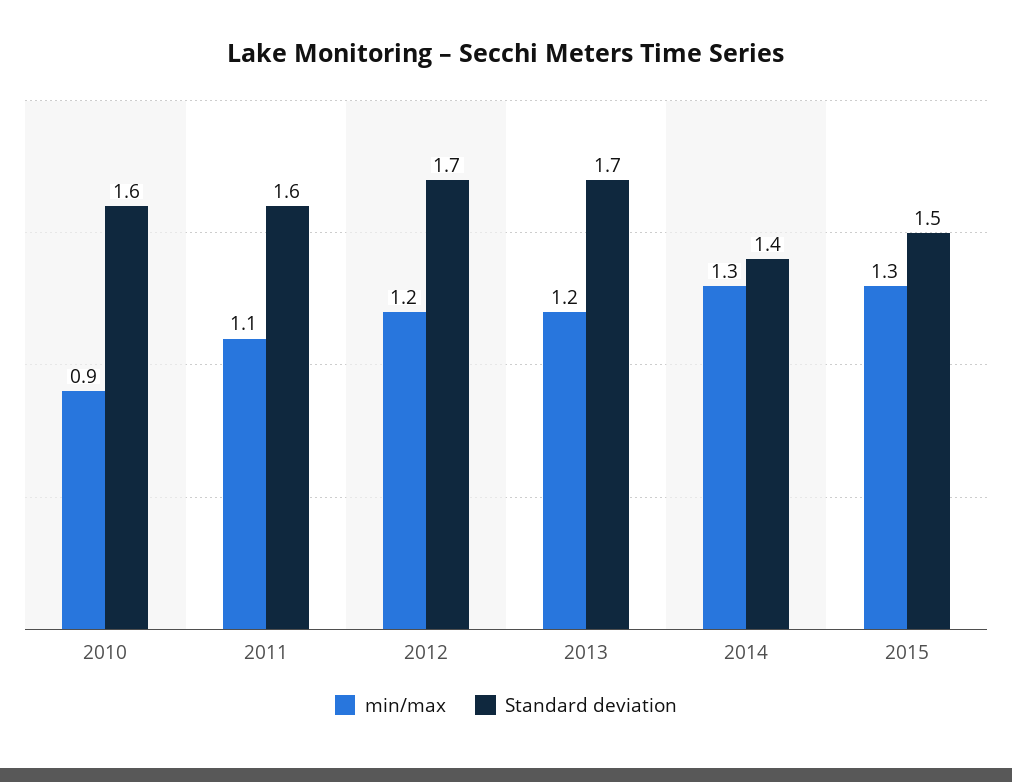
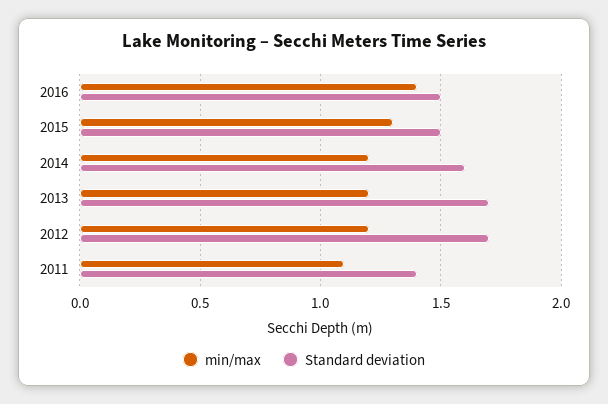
min/max, 2010: 0.9 -> none
Standard deviation, 2010: 1.6 -> none
Standard deviation, 2011: 1.6 -> 1.4
min/max, 2014: 1.3 -> 1.2
Standard deviation, 2014: 1.4 -> 1.6
min/max, 2016: none -> 1.4
Standard deviation, 2016: none -> 1.5

